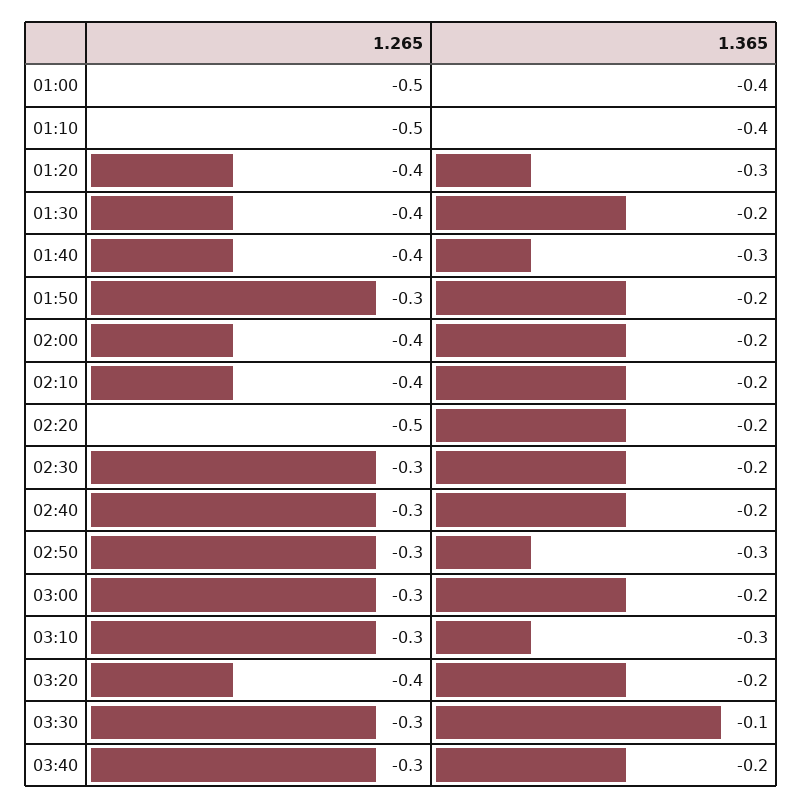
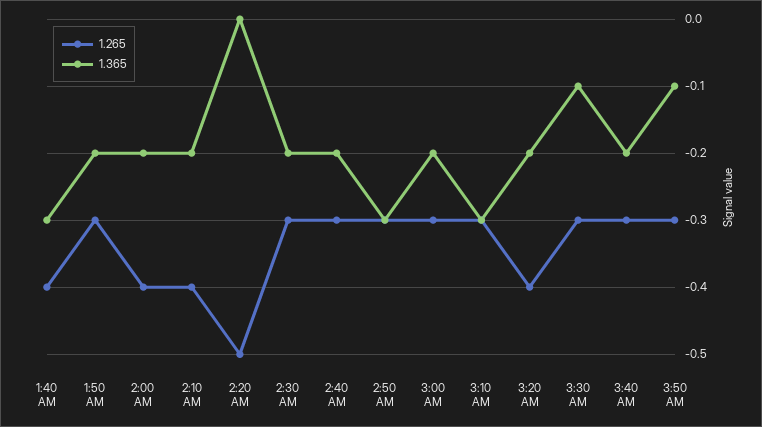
1.265, 01:00: -0.5 -> none
1.365, 01:00: -0.4 -> none
1.265, 01:10: -0.5 -> none
1.365, 01:10: -0.4 -> none
1.265, 01:20: -0.4 -> none
1.365, 01:20: -0.3 -> none
1.265, 01:30: -0.4 -> none
1.365, 01:30: -0.2 -> none
1.365, 02:20: -0.2 -> 0
1.265, 3:50 AM: none -> -0.3
1.365, 3:50 AM: none -> -0.1

